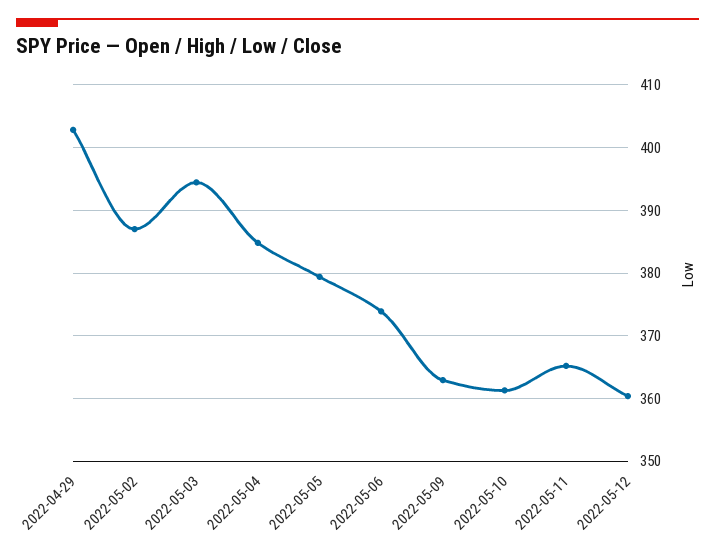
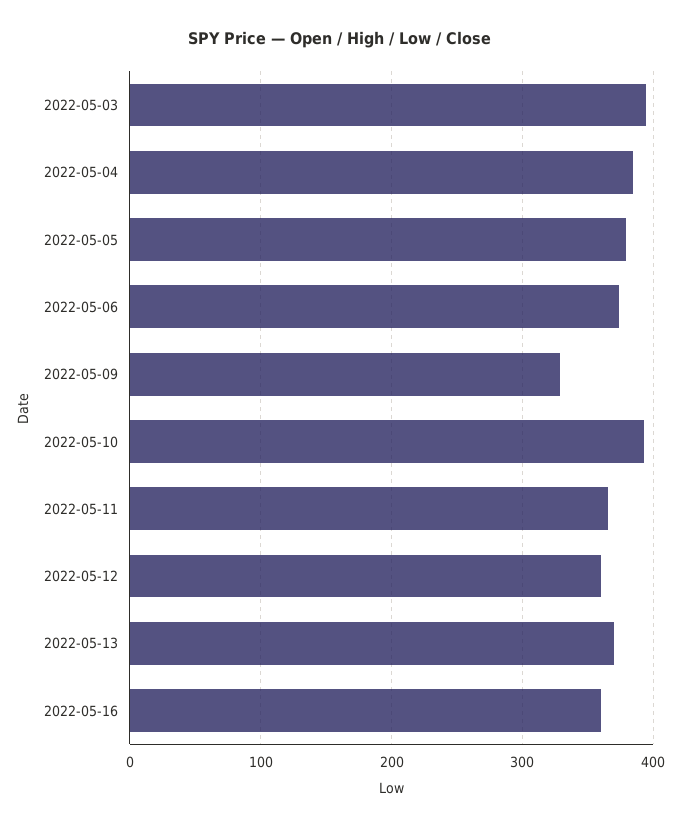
2022-04-29: 403 -> none
2022-05-02: 387 -> none
2022-05-09: 363 -> 330
2022-05-10: 361 -> 390
2022-05-13: none -> 370
2022-05-16: none -> 360

